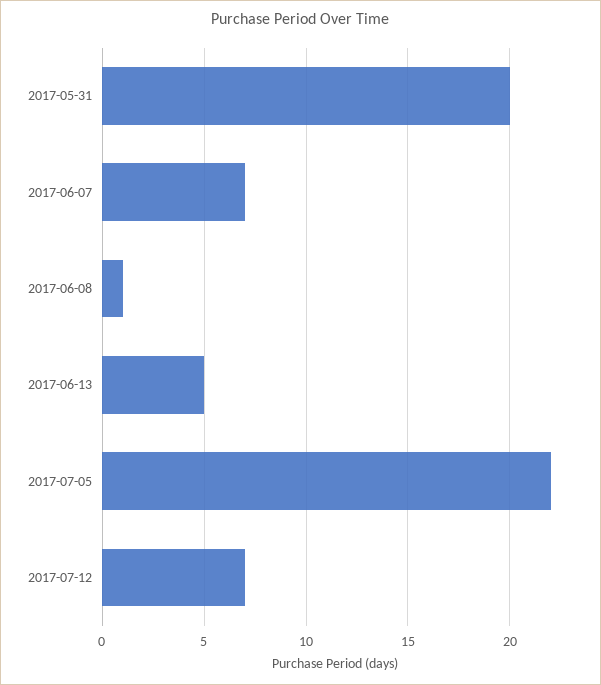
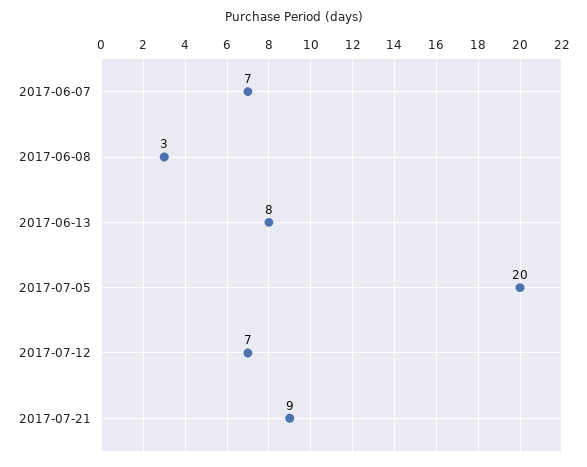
2017-05-31: 20 -> none
2017-06-08: 1 -> 3
2017-06-13: 5 -> 8
2017-07-05: 22 -> 20
2017-07-21: none -> 9

